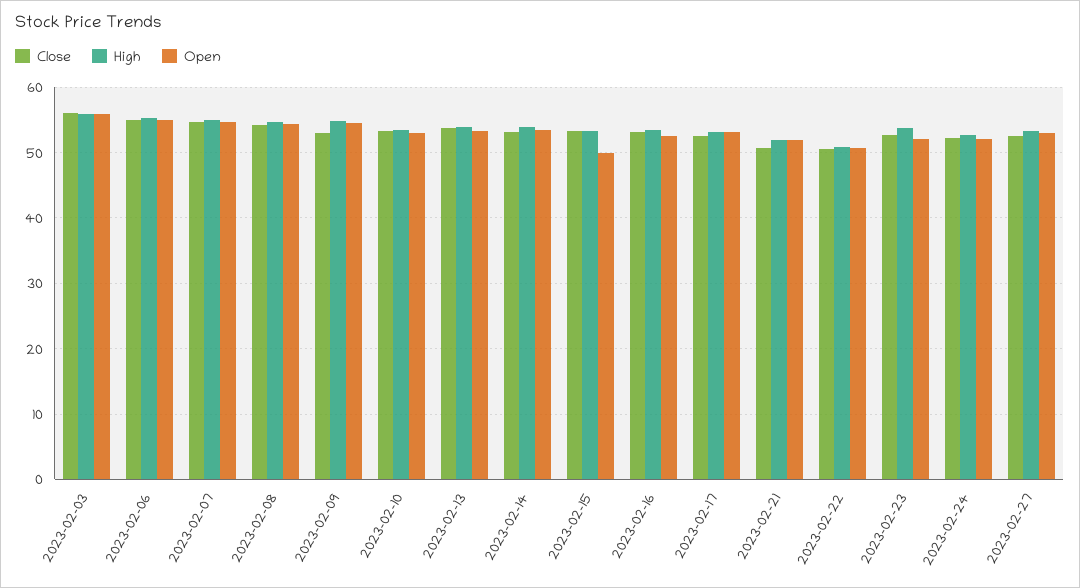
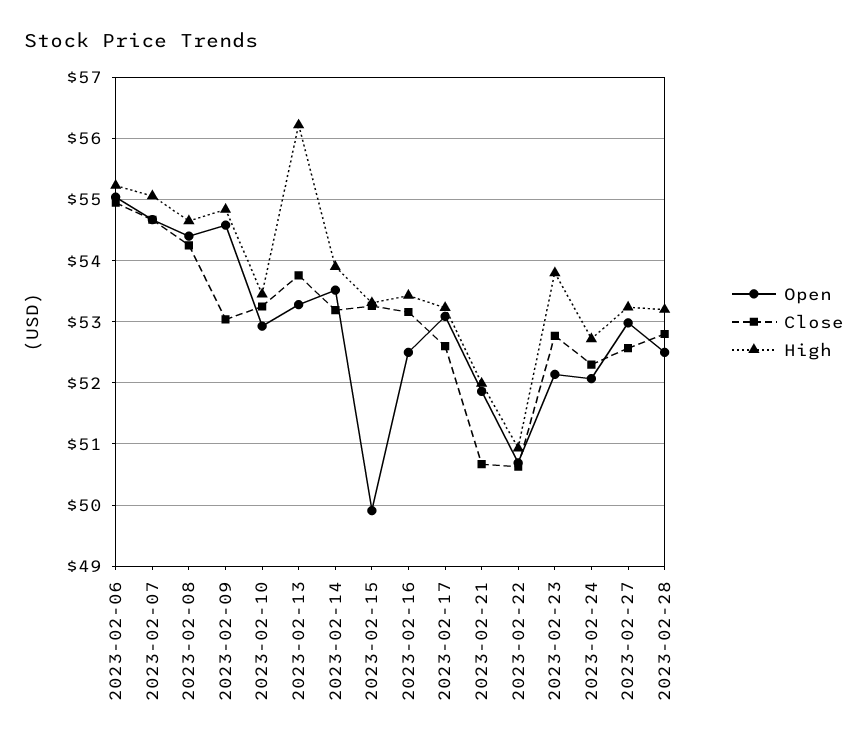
Close, 2023-02-03: 56 -> none
High, 2023-02-03: 56 -> none
Open, 2023-02-03: 56 -> none
High, 2023-02-13: 54 -> 56.2
Open, 2023-02-28: none -> 52.5
Close, 2023-02-28: none -> 52.8
High, 2023-02-28: none -> 53.2

